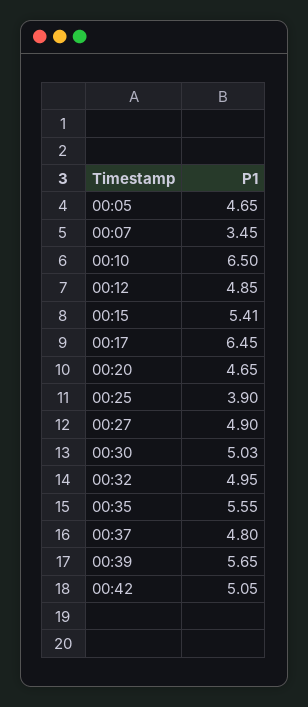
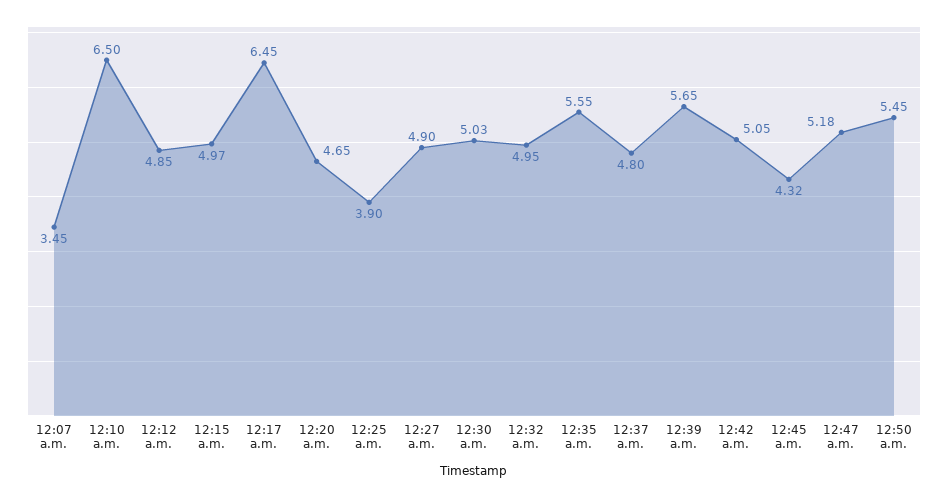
00:05: 4.65 -> none
00:15: 5.41 -> 4.97
12:45 a.m.: none -> 4.32
12:47 a.m.: none -> 5.18
12:50 a.m.: none -> 5.45

